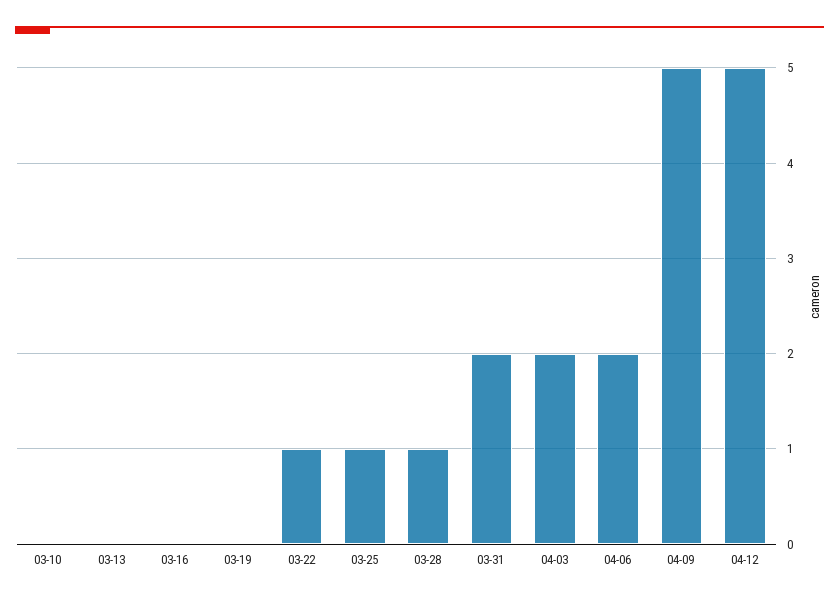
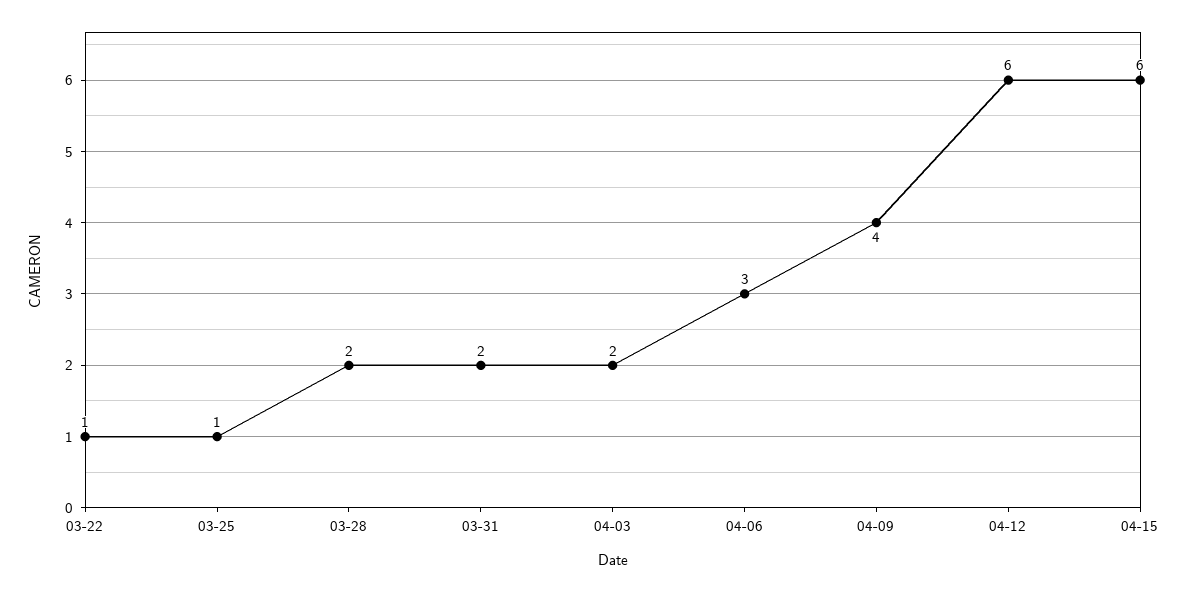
03-10: 0 -> none
03-13: 0 -> none
03-16: 0 -> none
03-19: 0 -> none
03-28: 1 -> 2
04-06: 2 -> 3
04-09: 5 -> 4
04-12: 5 -> 6
04-15: none -> 6

